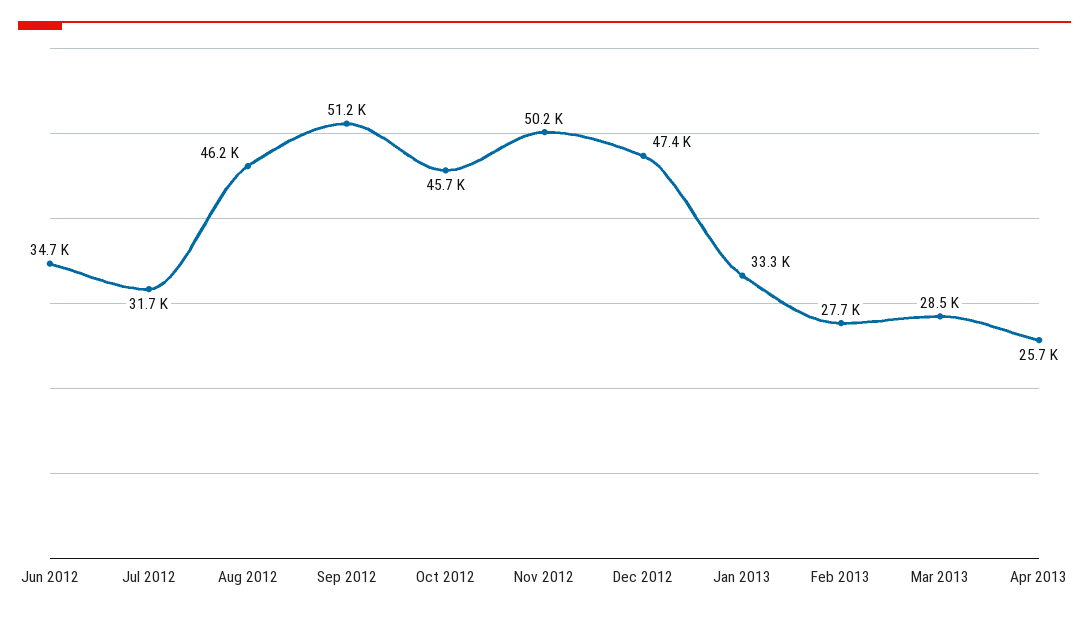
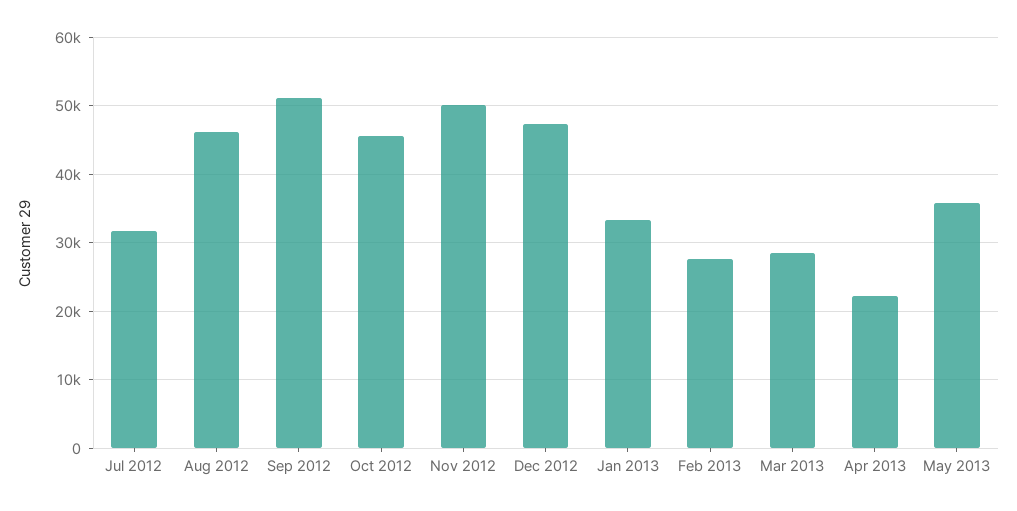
Jun 2012: 34700 -> none
Apr 2013: 25700 -> 22000
May 2013: none -> 36000

